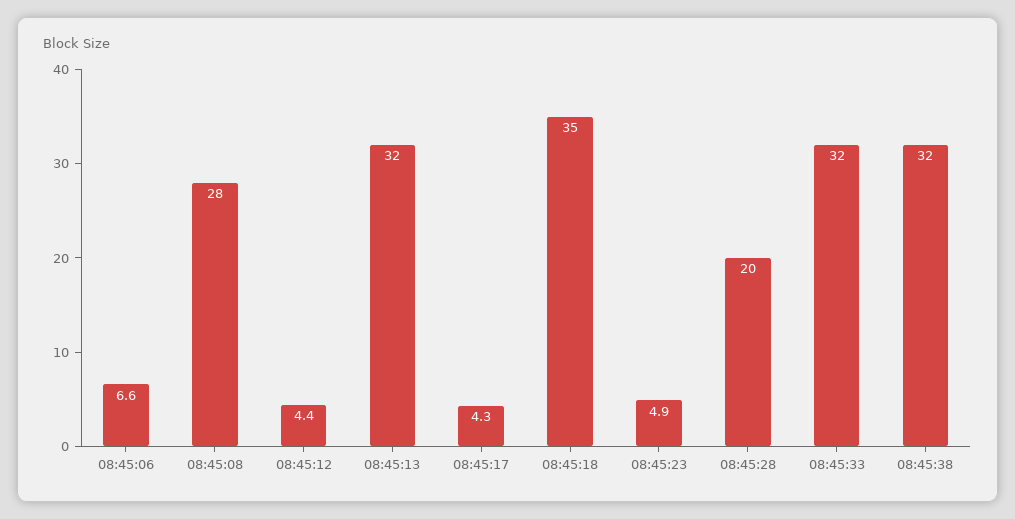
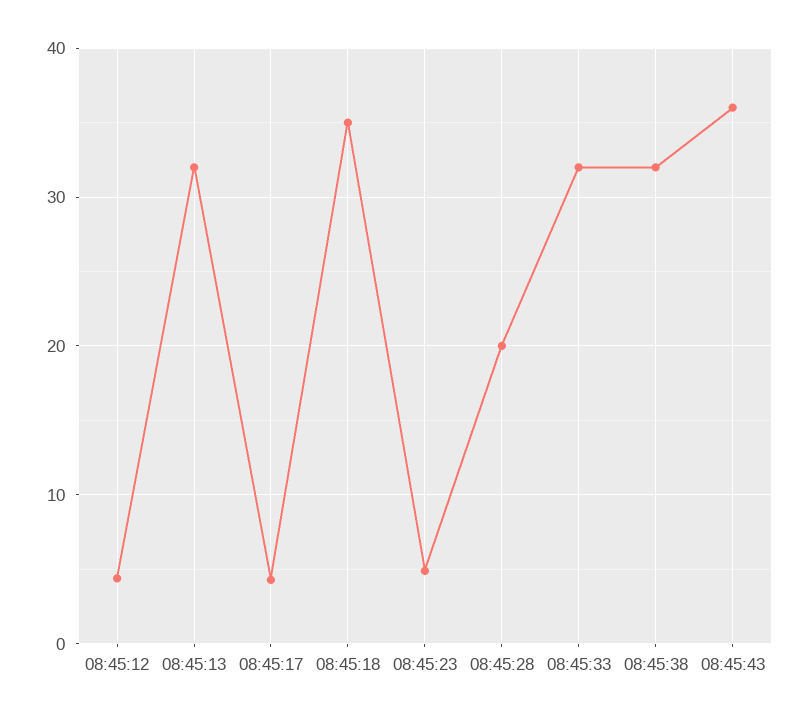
08:45:06: 6.6 -> none
08:45:08: 28 -> none
08:45:43: none -> 36

